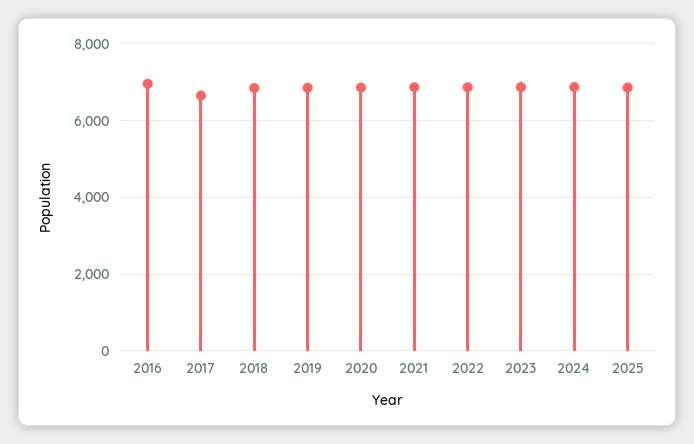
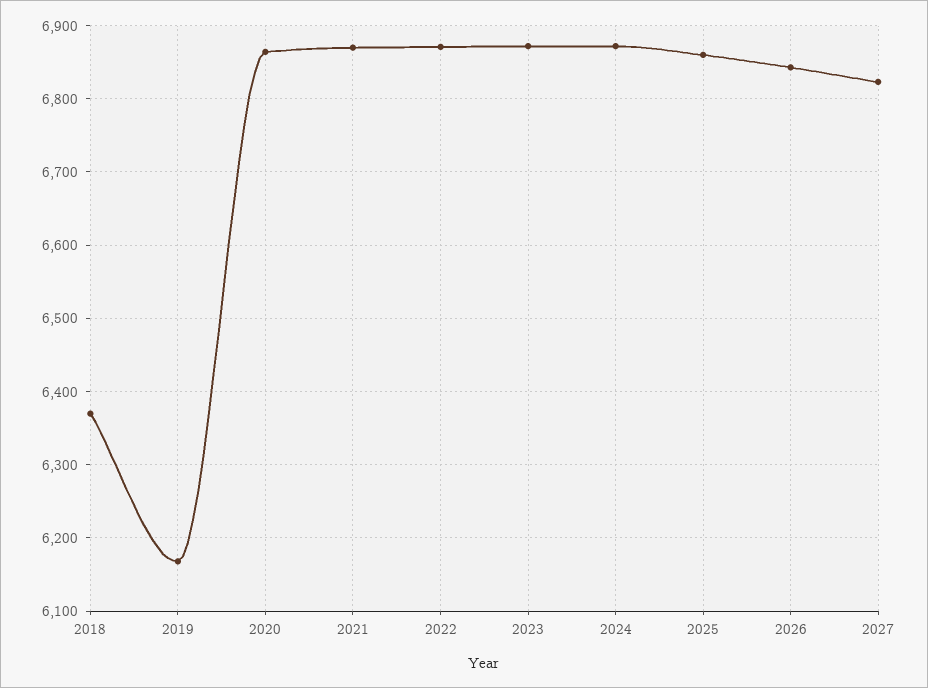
2016: 7000 -> none
2017: 6600 -> none
2018: 6800 -> 6370
2019: 6800 -> 6170
2026: none -> 6840
2027: none -> 6820

